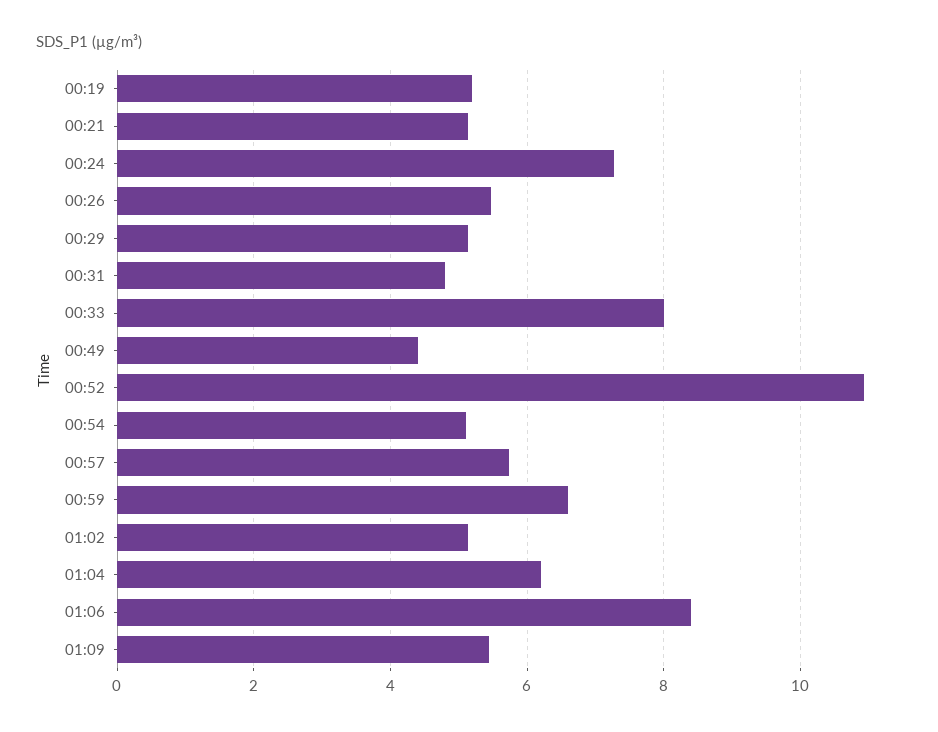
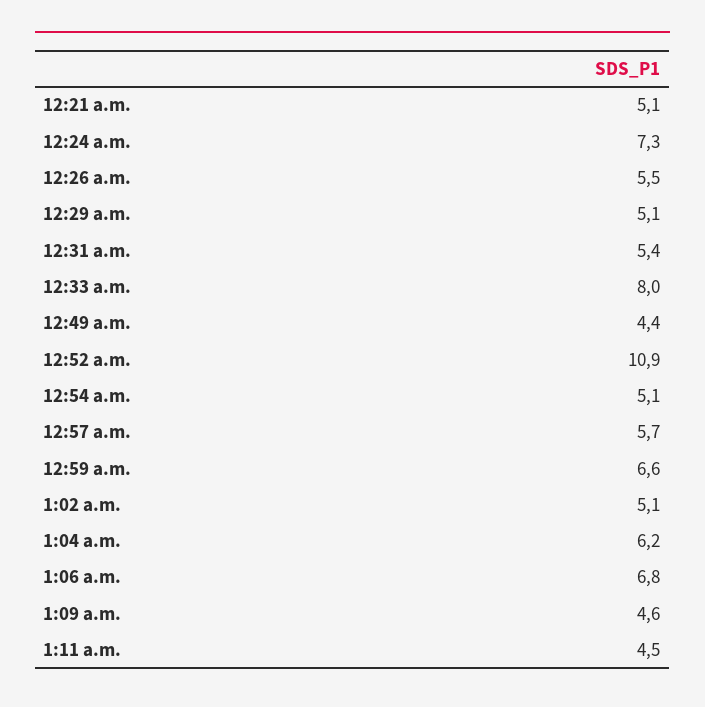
00:19: 5.2 -> none
00:31: 4.8 -> 5.4
01:06: 8.4 -> 6.8
01:09: 5.4 -> 4.6
1:11 a.m.: none -> 4.5

